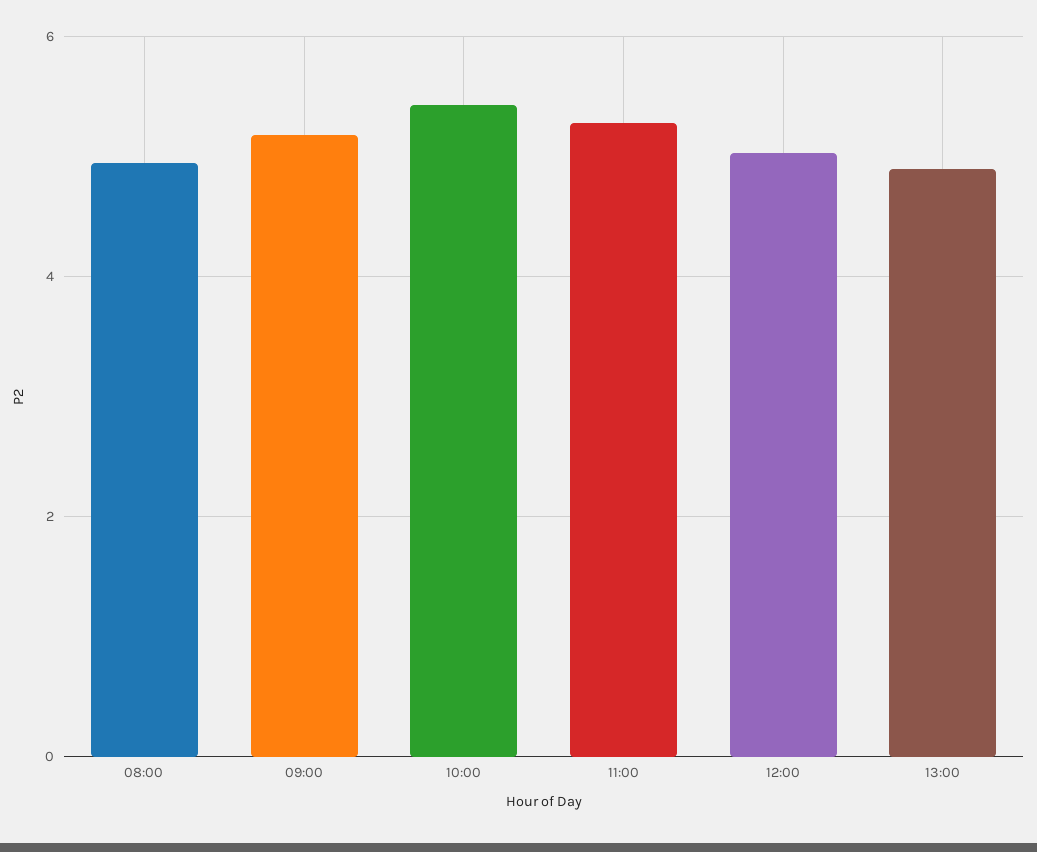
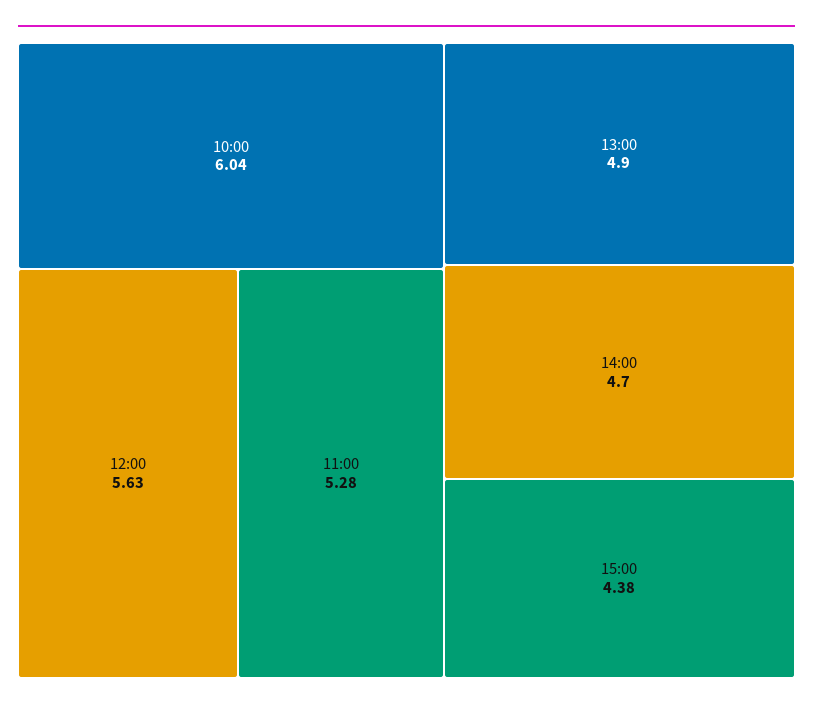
08:00: 5 -> none
09:00: 5.2 -> none
10:00: 5.4 -> 6.04
12:00: 5 -> 5.63
14:00: none -> 4.7
15:00: none -> 4.38

